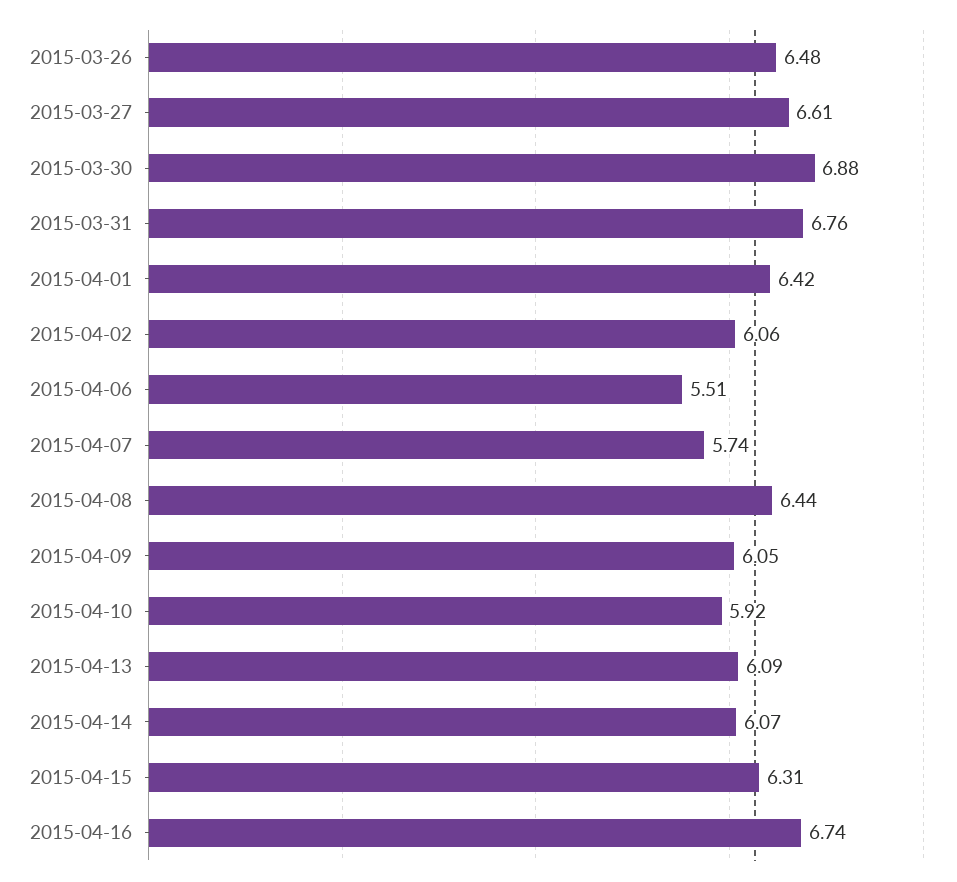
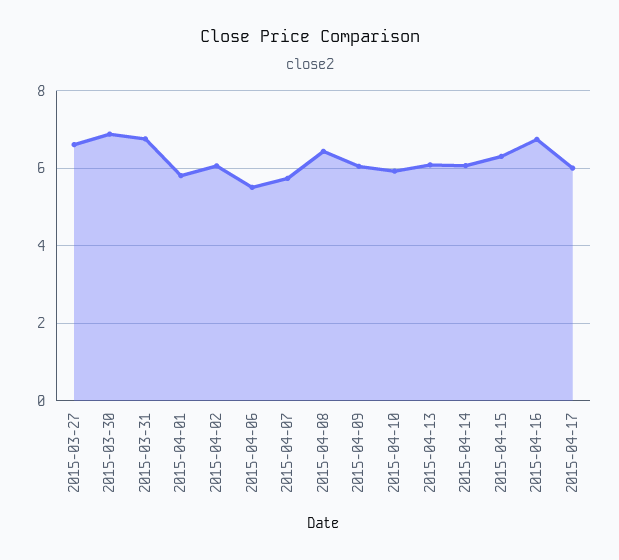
2015-03-26: 6.48 -> none
2015-04-01: 6.42 -> 5.8
2015-04-17: none -> 6

